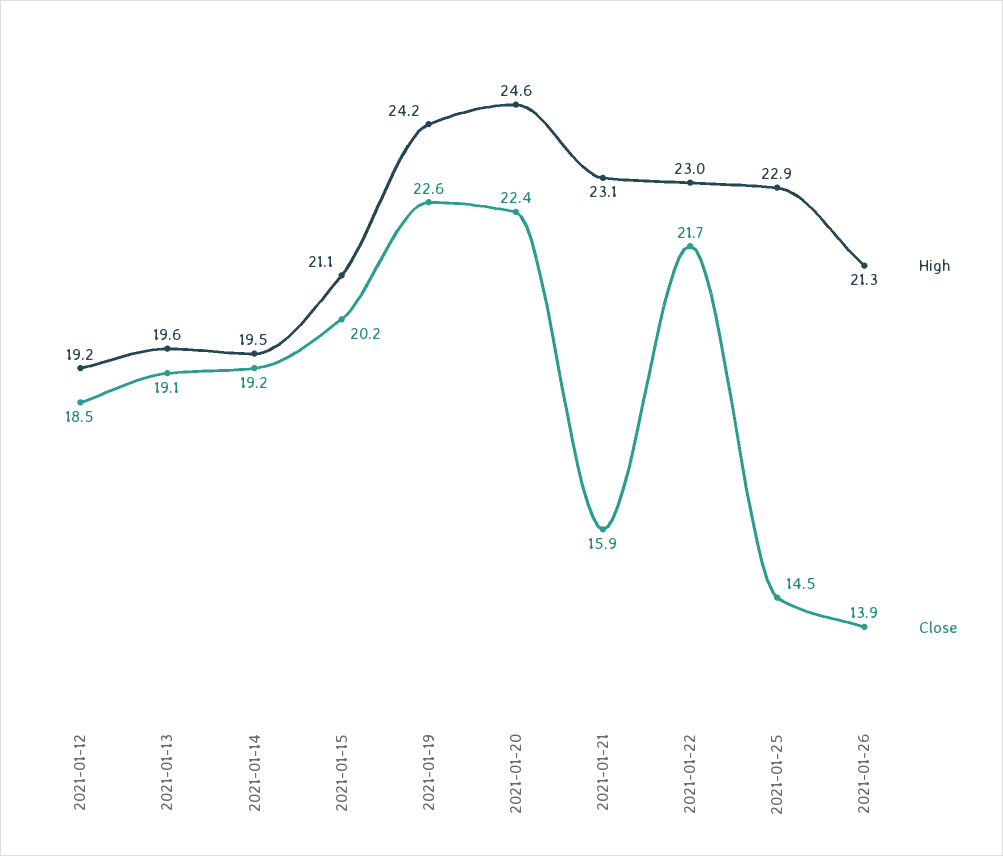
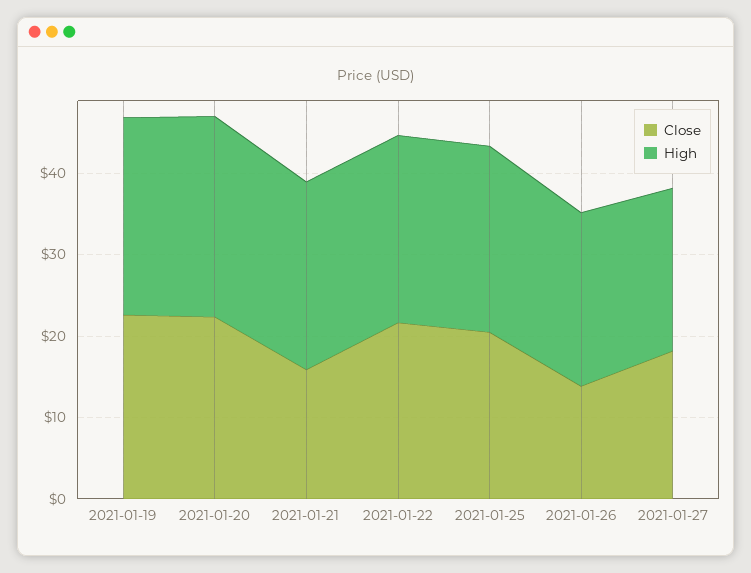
High, 2021-01-12: 19.2 -> none
Close, 2021-01-12: 18.5 -> none
High, 2021-01-13: 19.6 -> none
Close, 2021-01-13: 19.1 -> none
High, 2021-01-14: 19.5 -> none
Close, 2021-01-14: 19.2 -> none
High, 2021-01-15: 21.1 -> none
Close, 2021-01-15: 20.2 -> none
Close, 2021-01-25: 14.5 -> 20
Close, 2021-01-27: none -> 18
High, 2021-01-27: none -> 20

